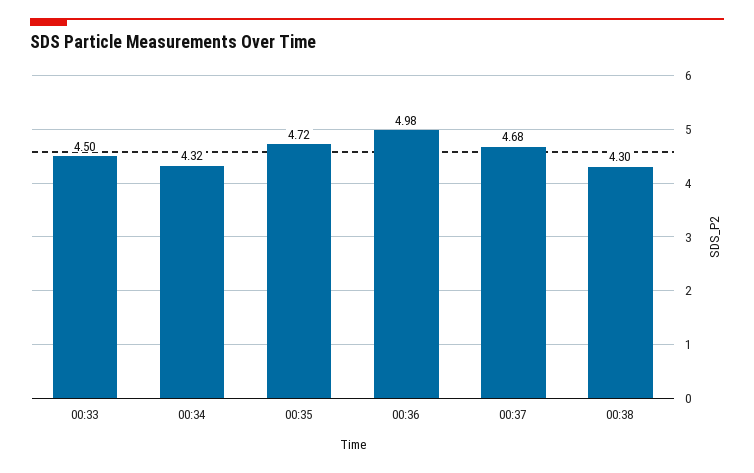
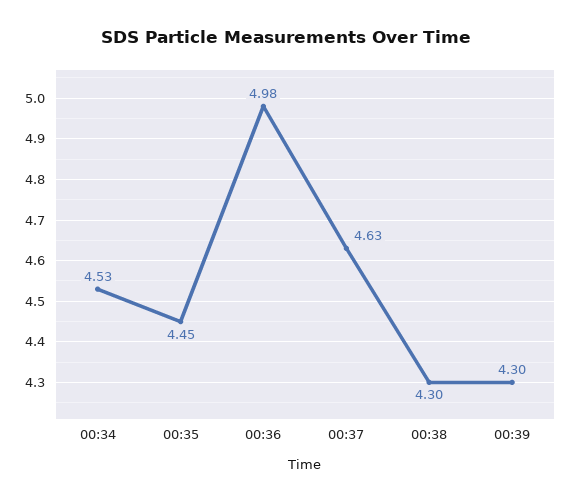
00:33: 4.5 -> none
00:34: 4.32 -> 4.53
00:35: 4.72 -> 4.45
00:37: 4.68 -> 4.63
00:39: none -> 4.3

